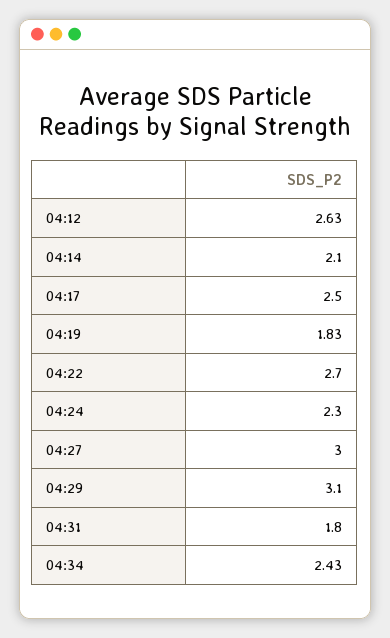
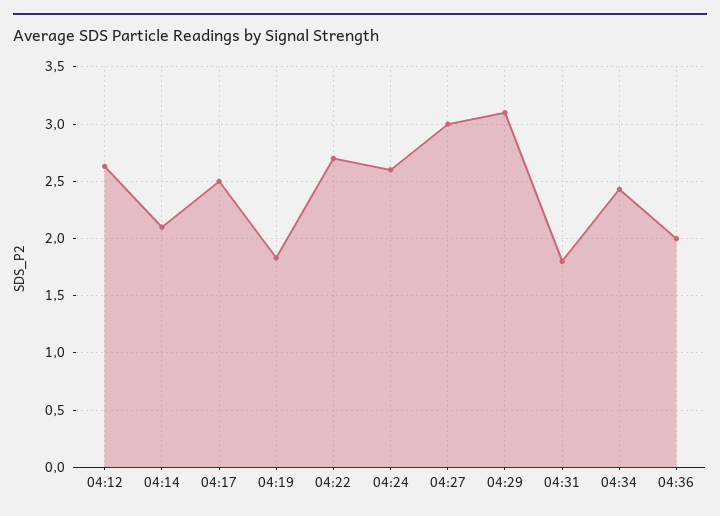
04:24: 2.3 -> 2.6
04:36: none -> 2

